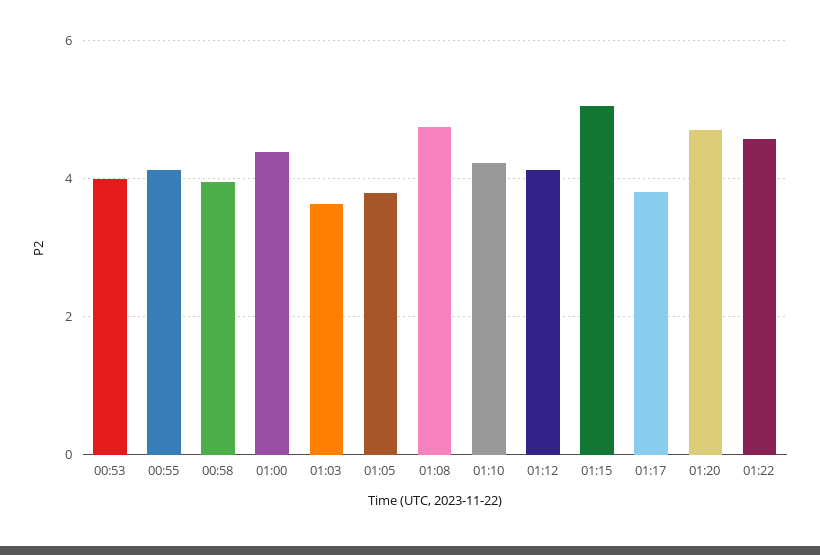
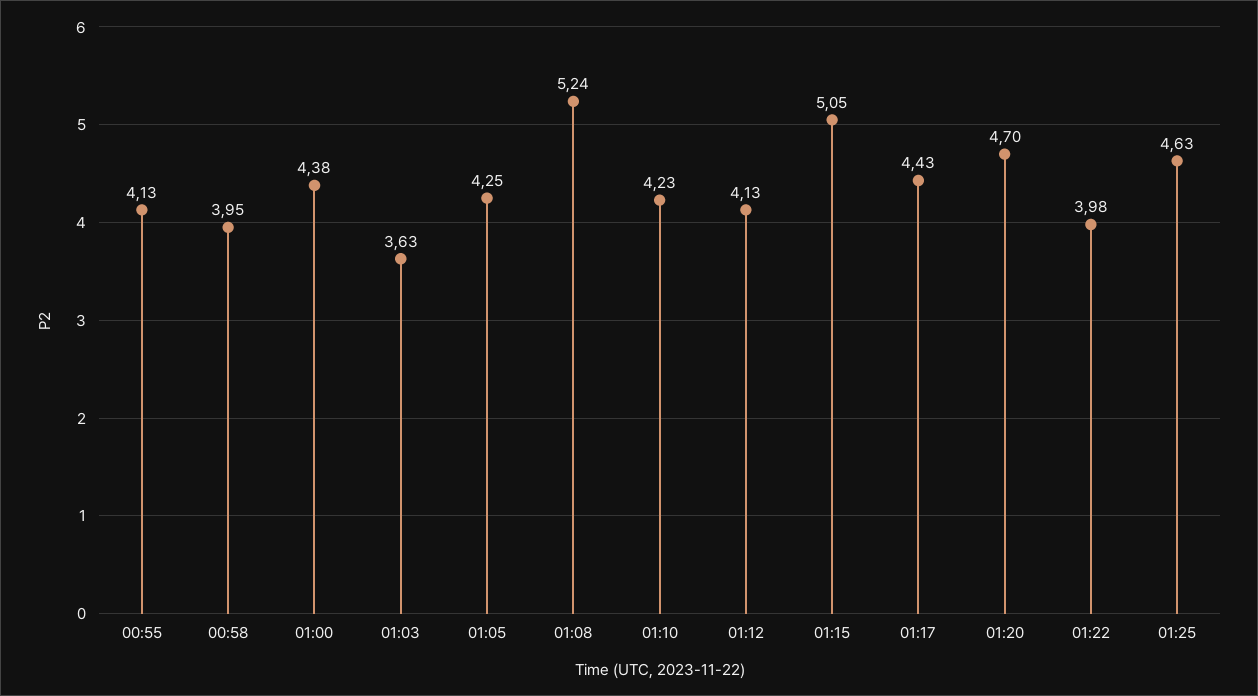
00:53: 4 -> none
01:05: 3.8 -> 4.25
01:08: 4.8 -> 5.24
01:17: 3.8 -> 4.43
01:22: 4.6 -> 3.98
01:25: none -> 4.63

